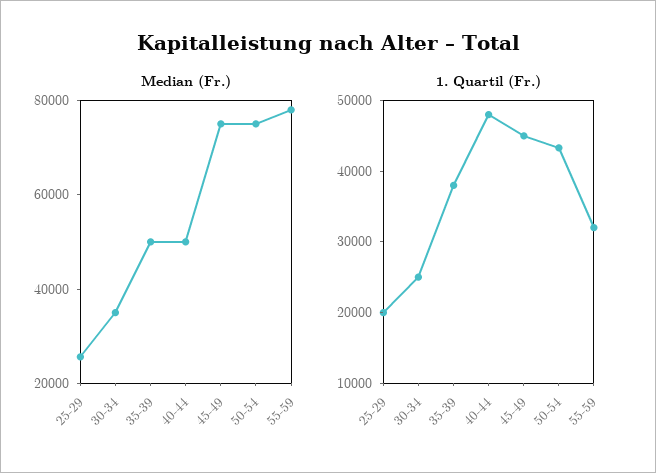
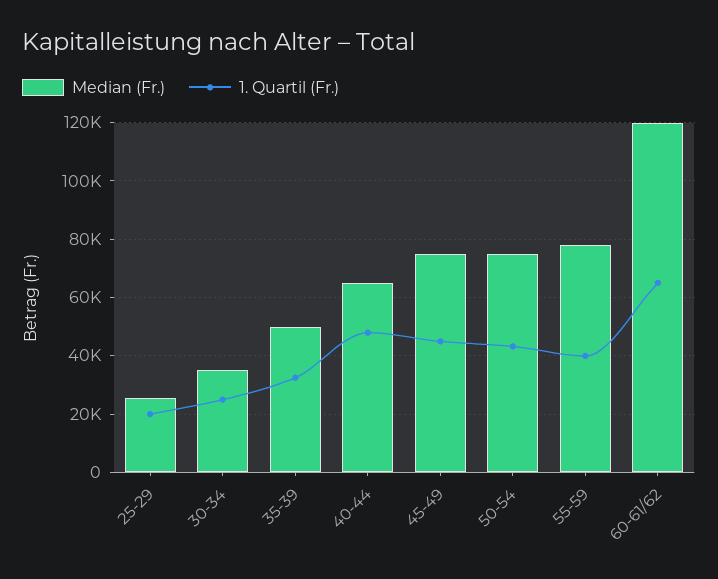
Median (Fr.), 40-44: 50000 -> 65000
1. Quartil (Fr.), 35-39: 38000 -> 32500
1. Quartil (Fr.), 55-59: 32000 -> 40000
Median (Fr.), 60-61/62: none -> 120000
1. Quartil (Fr.), 60-61/62: none -> 65000

